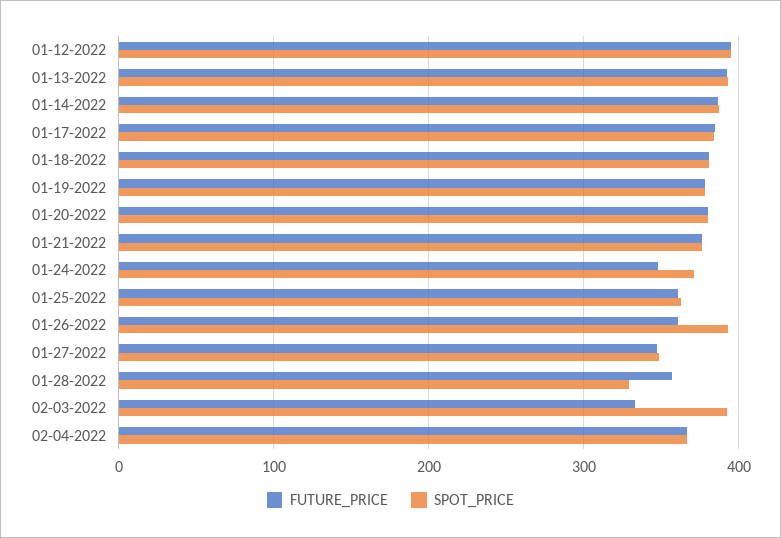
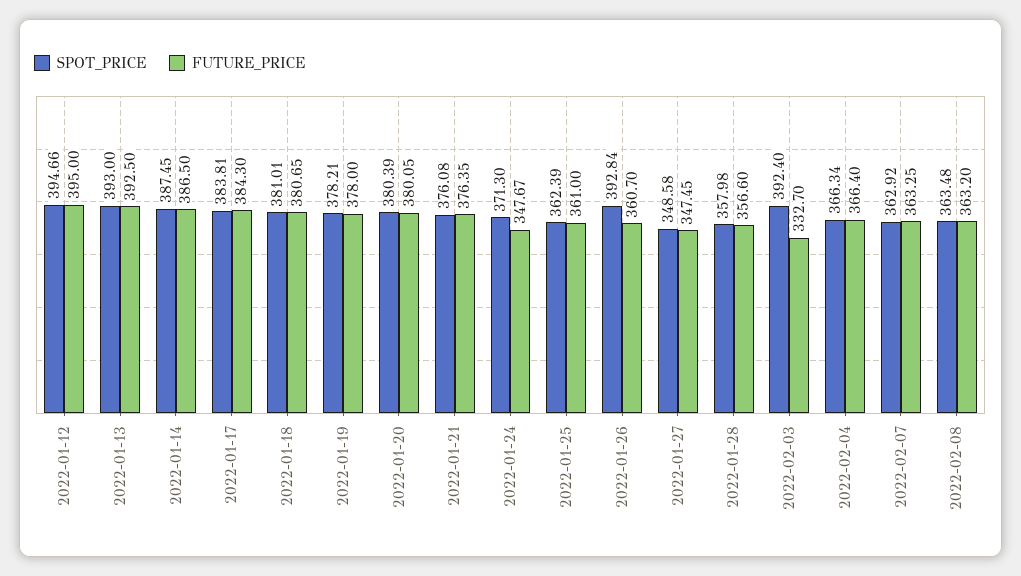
SPOT_PRICE, 01-28-2022: 330 -> 357.98
SPOT_PRICE, 2022-02-07: none -> 362.92
FUTURE_PRICE, 2022-02-07: none -> 363.25
SPOT_PRICE, 2022-02-08: none -> 363.48
FUTURE_PRICE, 2022-02-08: none -> 363.2

